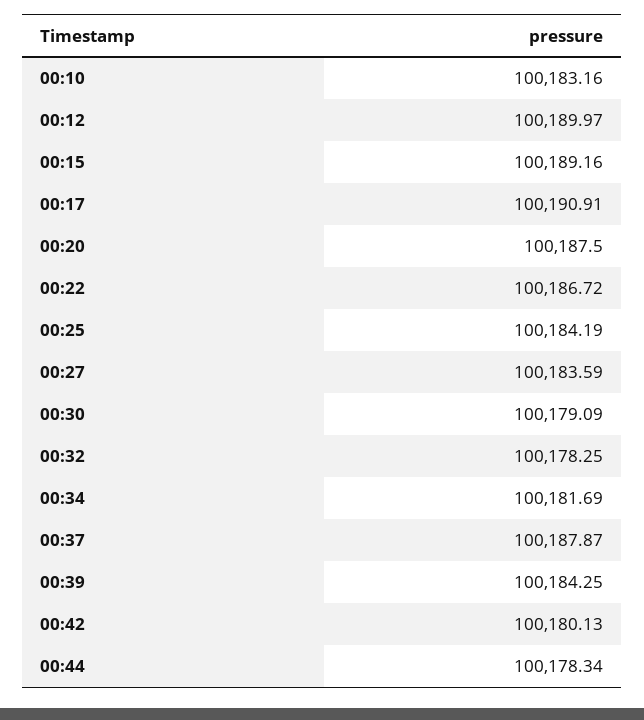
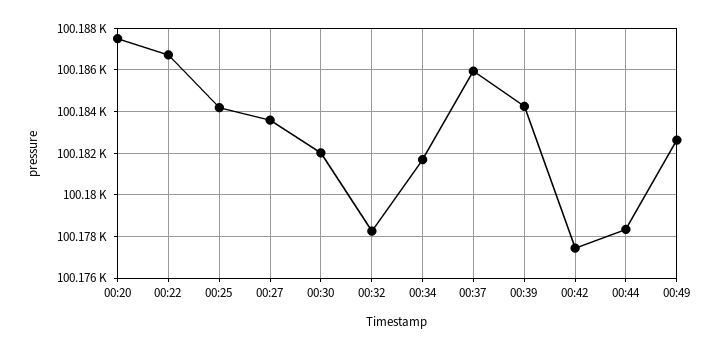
00:10: 100183.16 -> none
00:12: 100189.97 -> none
00:15: 100189.16 -> none
00:17: 100190.91 -> none
00:30: 100179.09 -> 100182
00:37: 100187.87 -> 100186
00:42: 100180.13 -> 100177.5
00:49: none -> 100182.5

